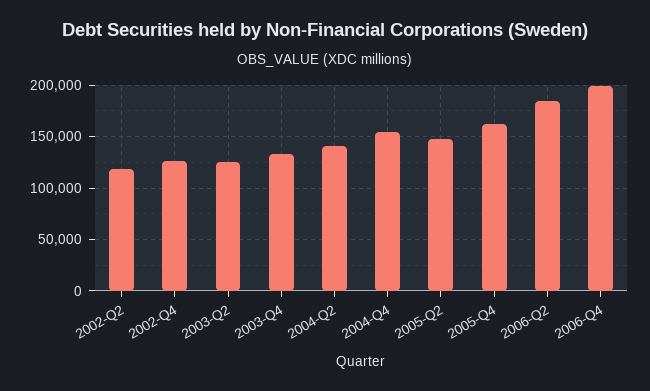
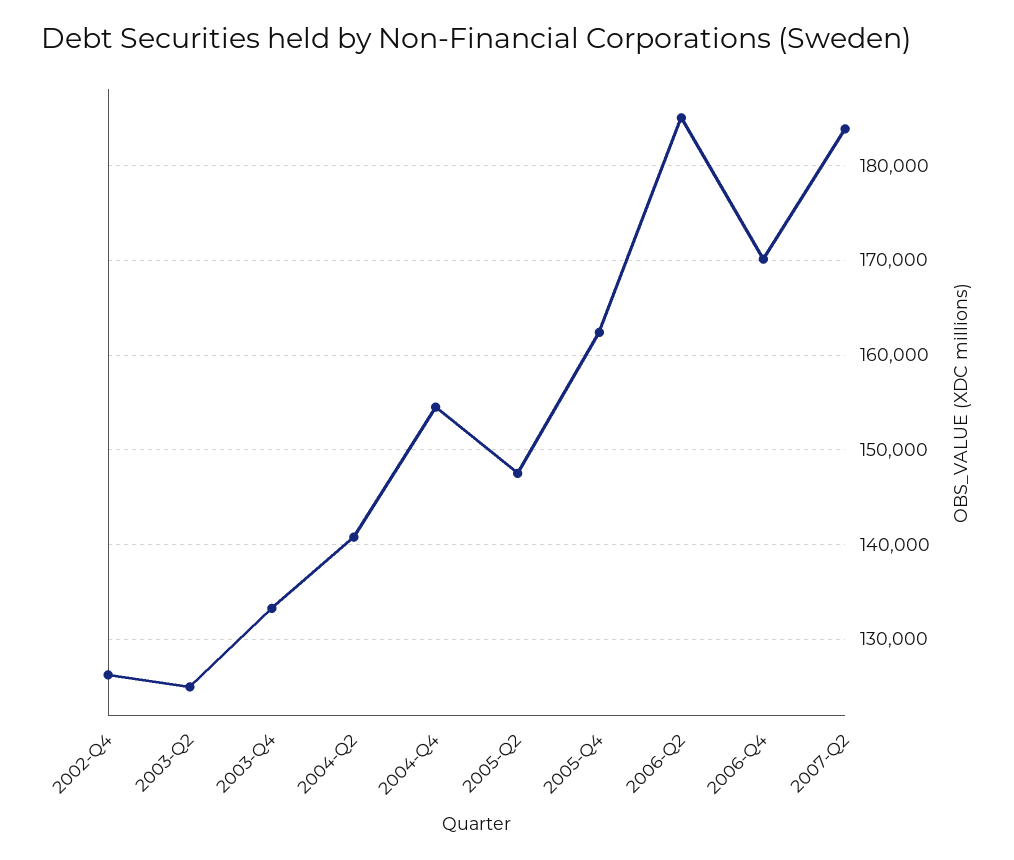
2002-Q2: 120000 -> none
2006-Q4: 200000 -> 170000
2007-Q2: none -> 184000

